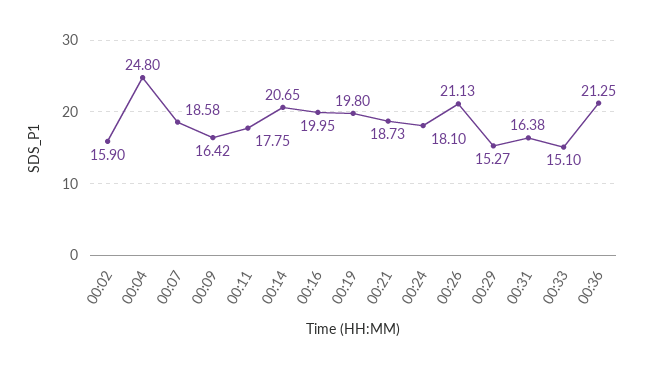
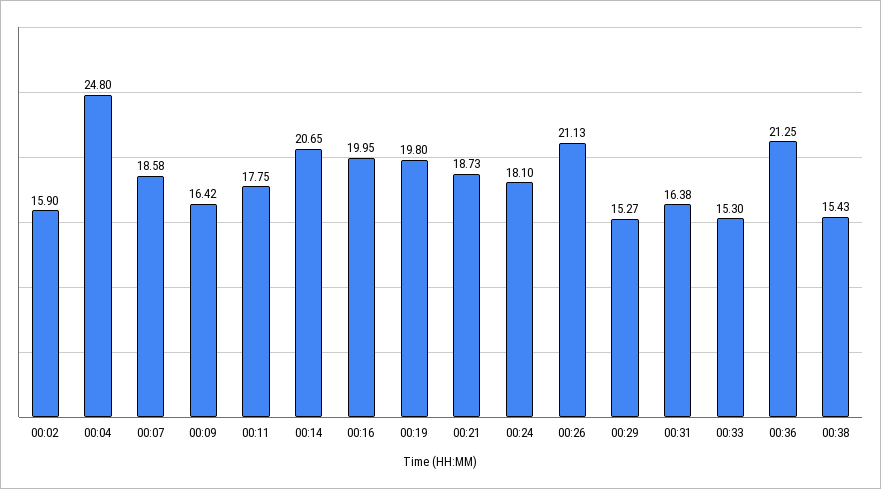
00:33: 15.1 -> 15.3
00:38: none -> 15.43

